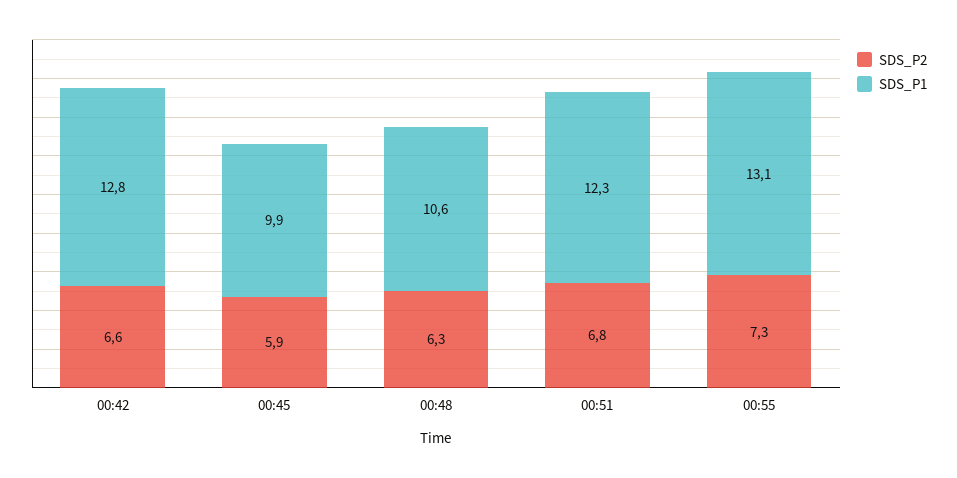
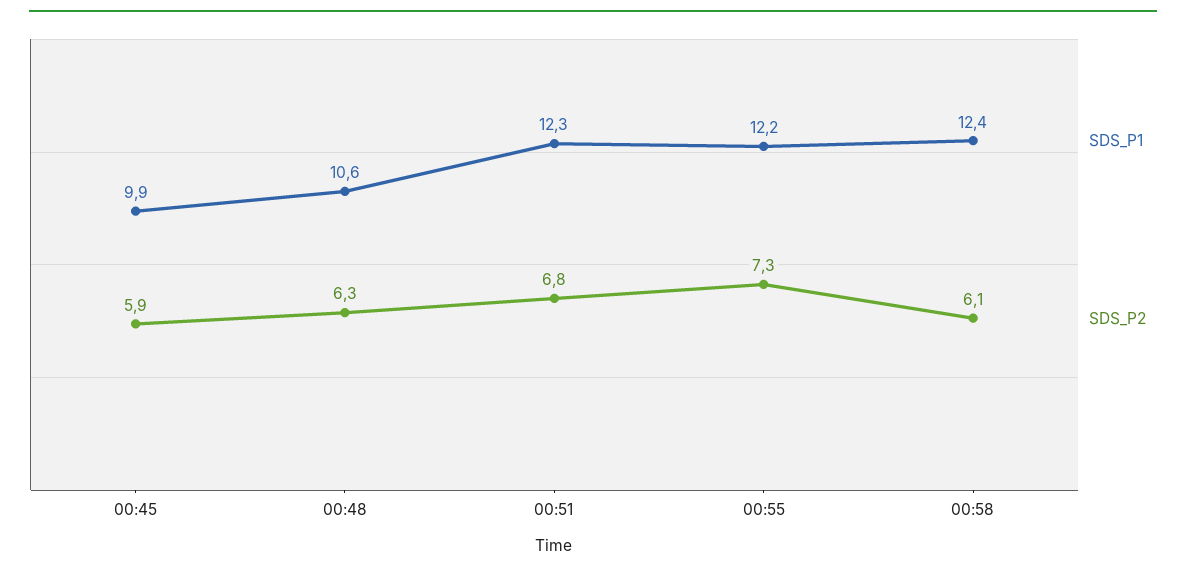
SDS_P2, 00:42: 6.6 -> none
SDS_P1, 00:42: 12.8 -> none
SDS_P1, 00:55: 13.1 -> 12.2
SDS_P1, 00:58: none -> 12.4
SDS_P2, 00:58: none -> 6.1

